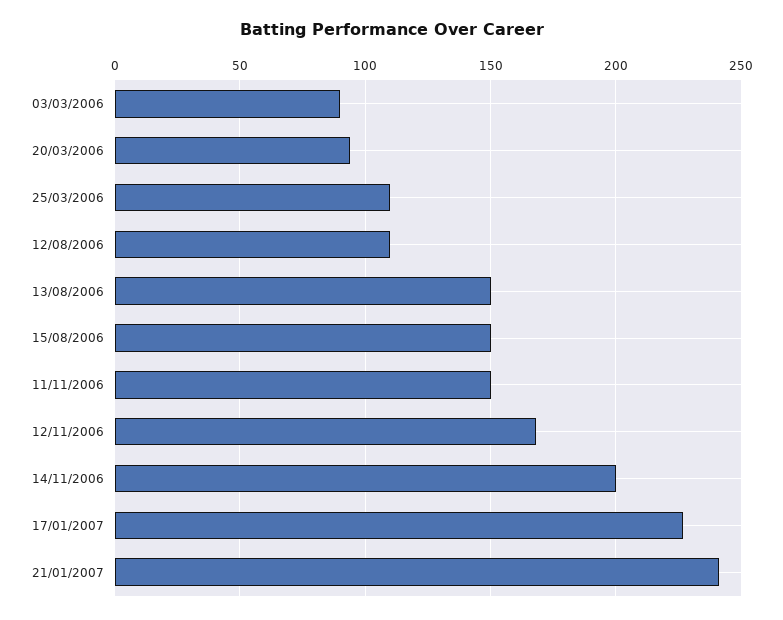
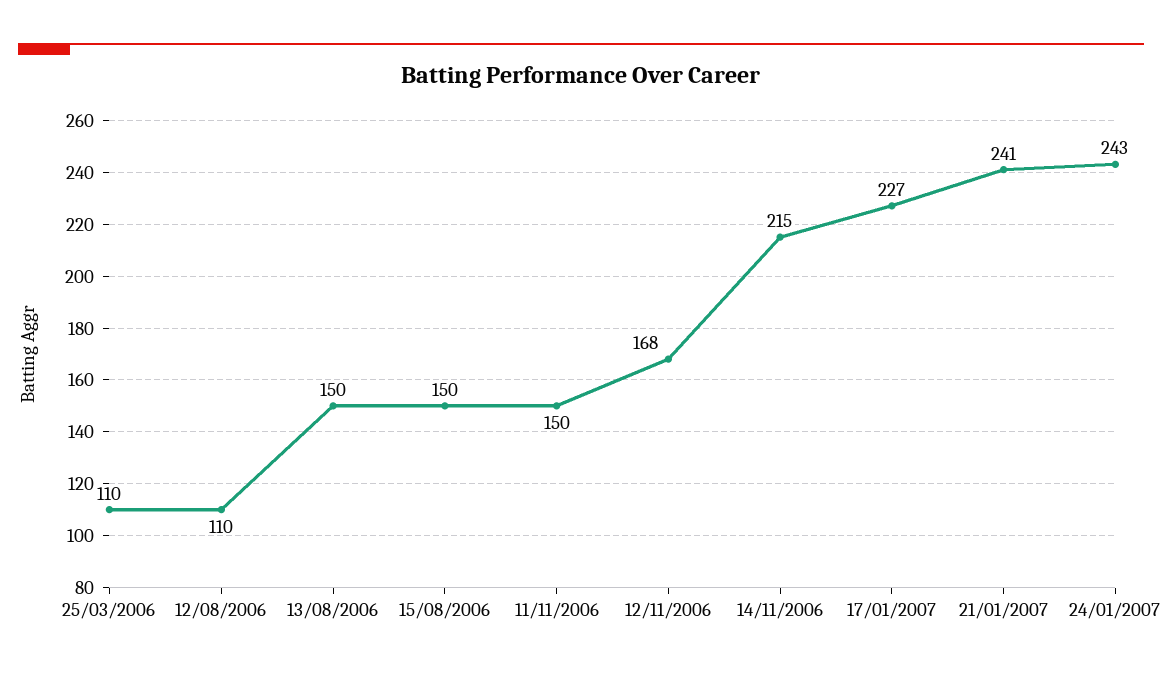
03/03/2006: 90 -> none
20/03/2006: 95 -> none
14/11/2006: 200 -> 215
24/01/2007: none -> 243

